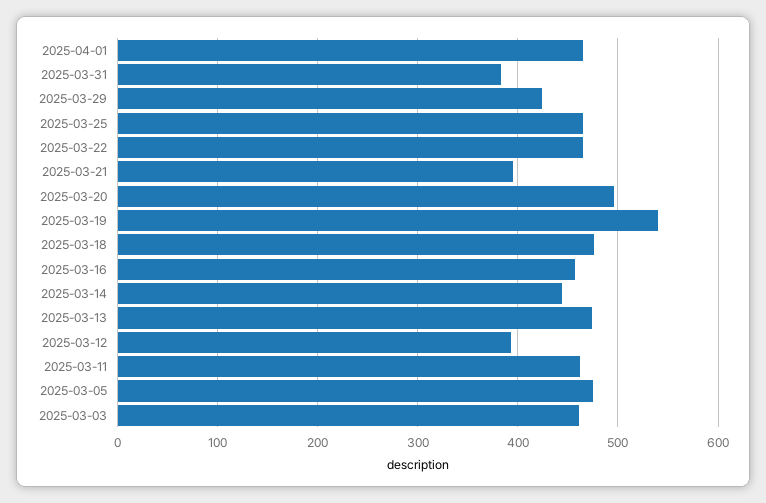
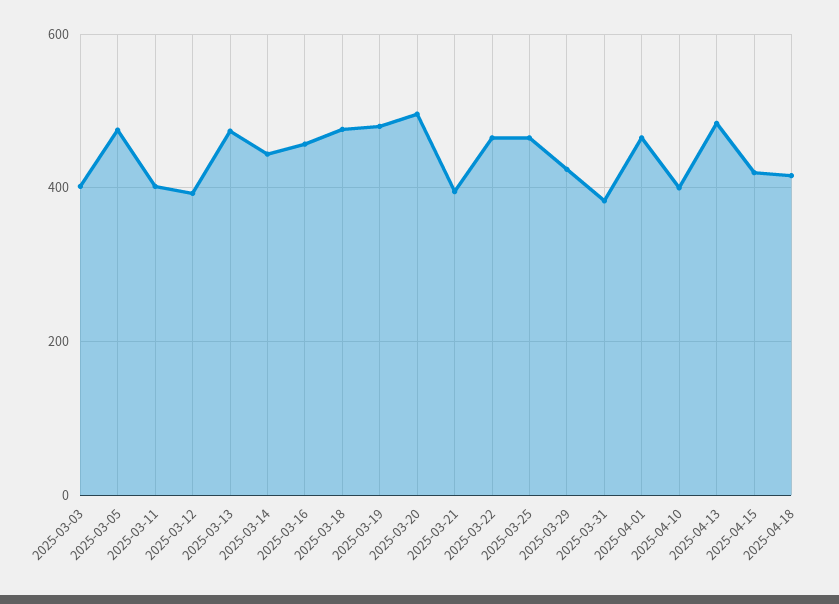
2025-03-19: 540 -> 480
2025-03-11: 460 -> 400
2025-03-03: 460 -> 400
2025-04-10: none -> 400
2025-04-13: none -> 480
2025-04-15: none -> 420
2025-04-18: none -> 420

